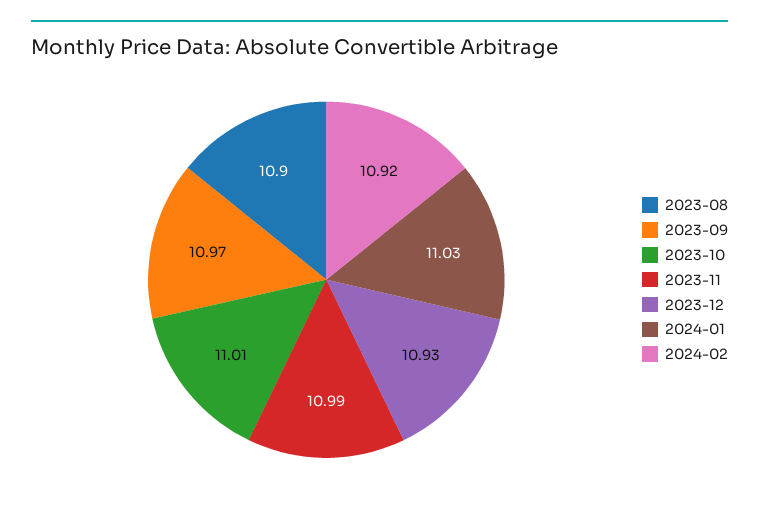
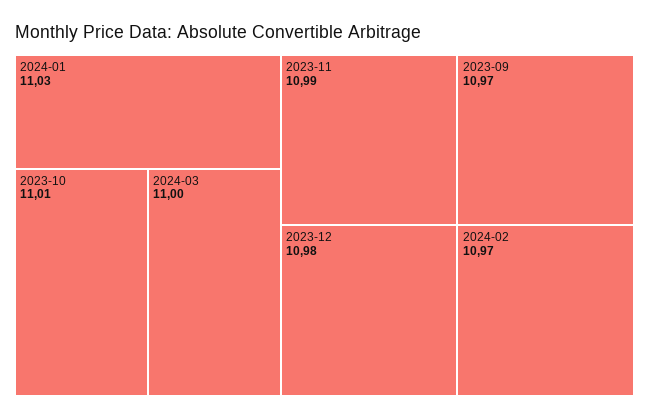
2023-08: 10.9 -> none
2023-12: 10.93 -> 10.98
2024-02: 10.92 -> 10.97
2024-03: none -> 11

